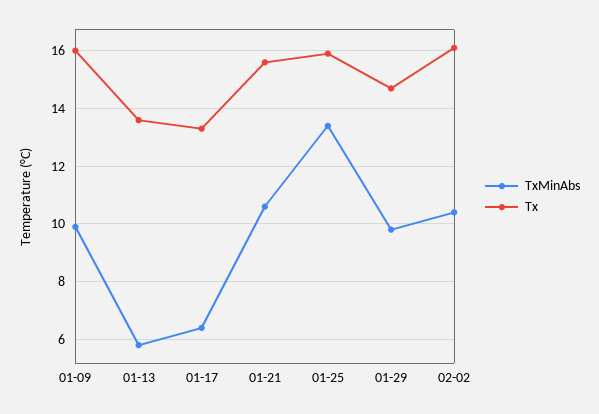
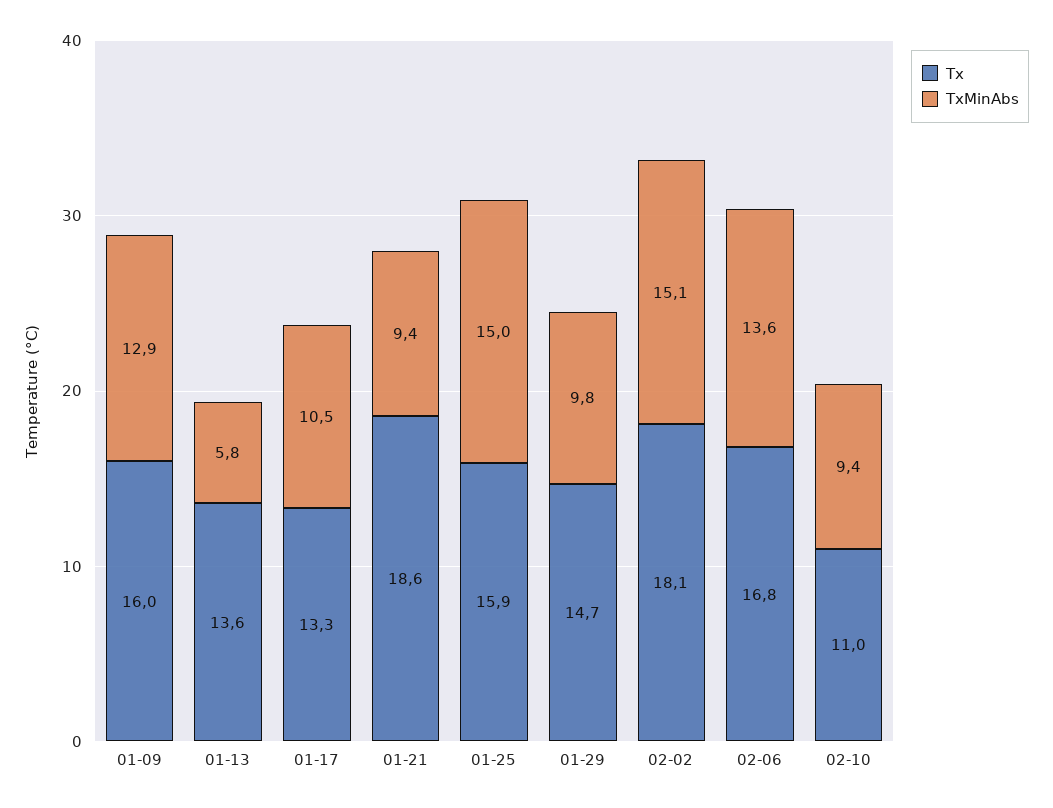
TxMinAbs, 01-09: 10 -> 12.9
TxMinAbs, 01-17: 6.5 -> 10.5
TxMinAbs, 01-21: 10.5 -> 9.4
Tx, 01-21: 15.5 -> 18.6
TxMinAbs, 01-25: 13.5 -> 15
TxMinAbs, 02-02: 10.5 -> 15.1
Tx, 02-02: 16 -> 18.1
Tx, 02-06: none -> 16.8
TxMinAbs, 02-06: none -> 13.6
Tx, 02-10: none -> 11
TxMinAbs, 02-10: none -> 9.4

